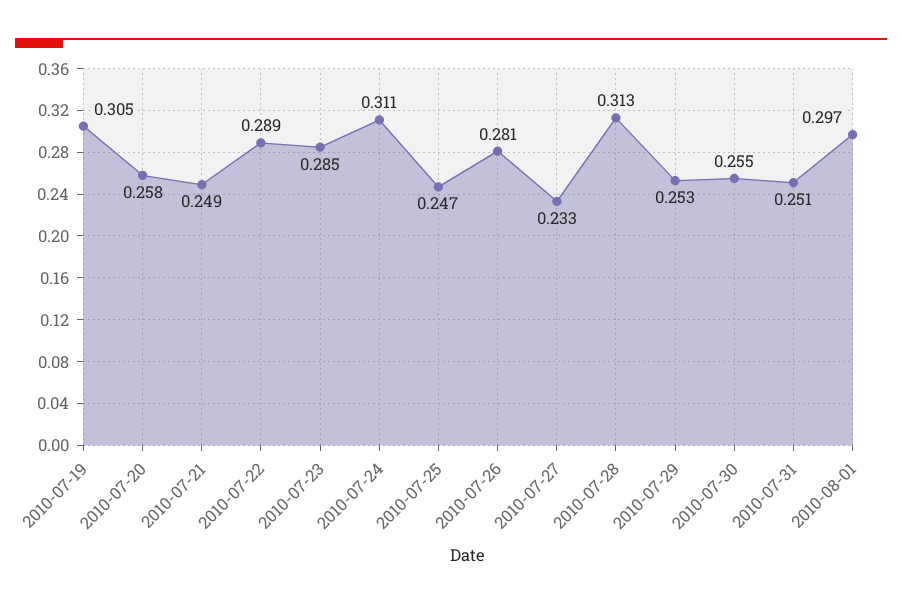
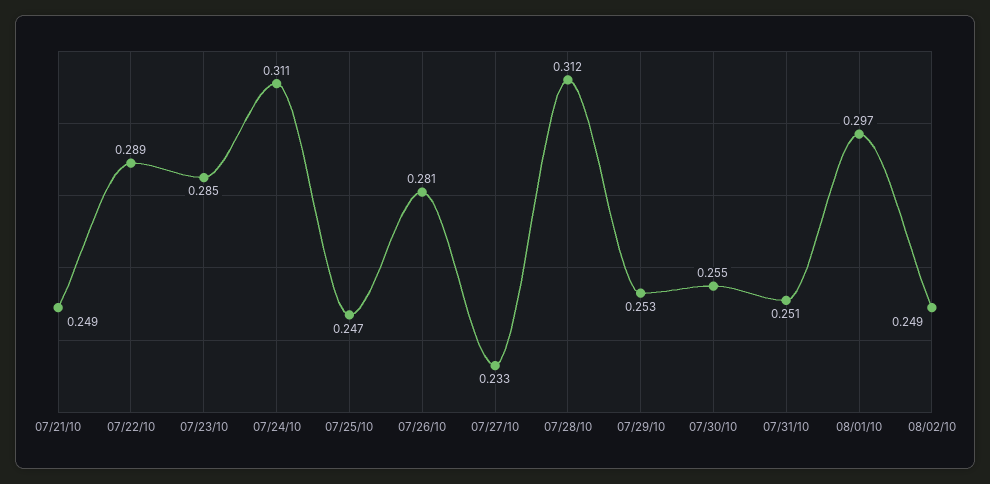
2010-07-19: 0.305 -> none
2010-07-20: 0.258 -> none
2010-07-28: 0.313 -> 0.312
08/02/10: none -> 0.249

